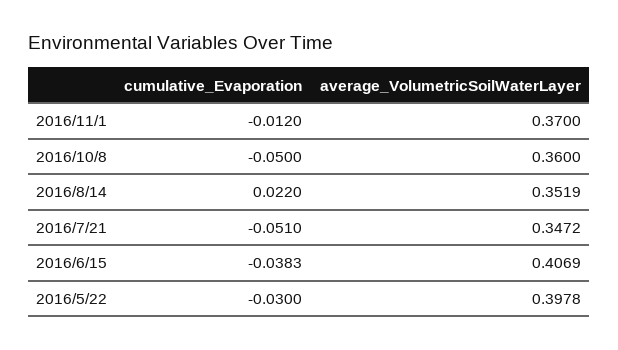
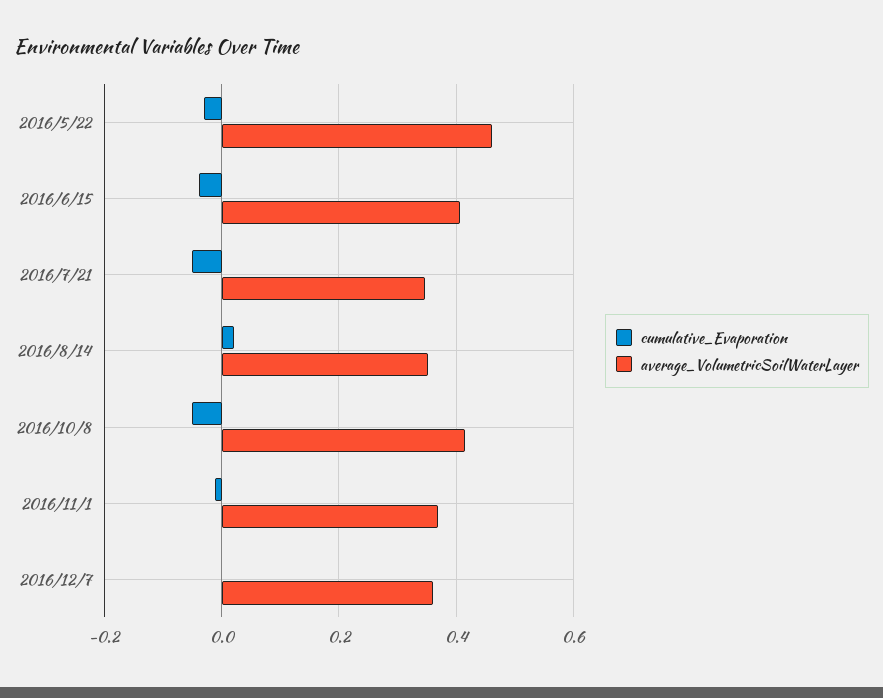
average_VolumetricSoilWaterLayer, 2016/10/8: 0.36 -> 0.42
average_VolumetricSoilWaterLayer, 2016/5/22: 0.3978 -> 0.46
cumulative_Evaporation, 2016/12/7: none -> 0
average_VolumetricSoilWaterLayer, 2016/12/7: none -> 0.36

